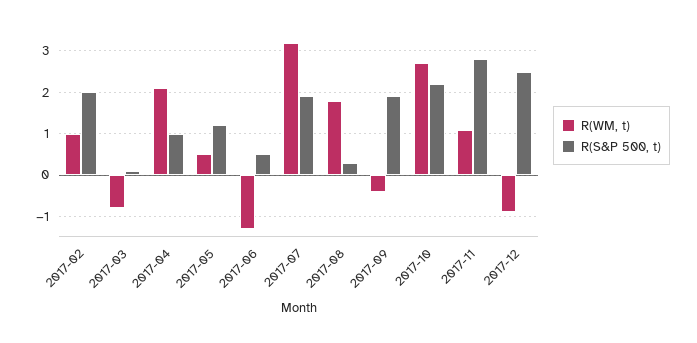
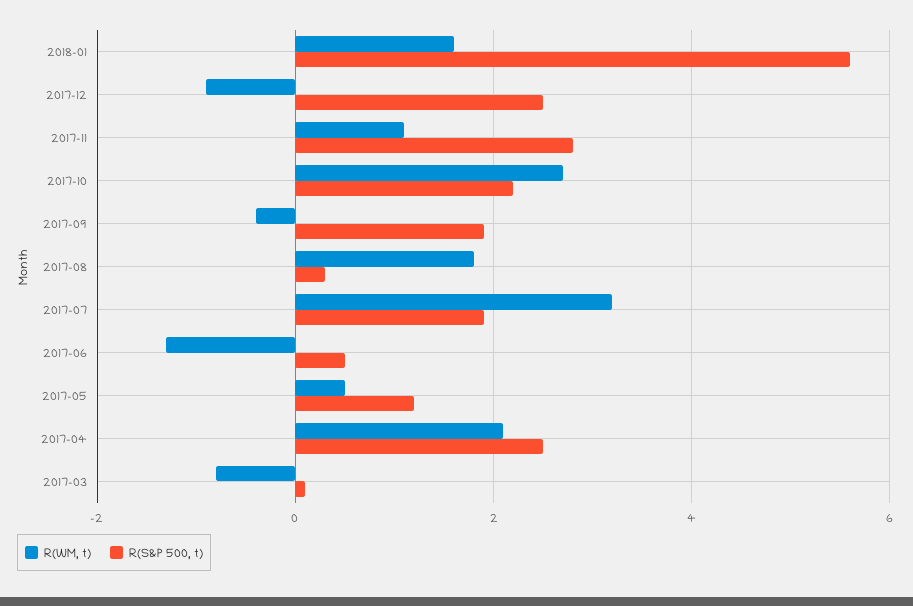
R(WM, t), 2017-02: 1 -> none
R(S&P 500, t), 2017-02: 2 -> none
R(S&P 500, t), 2017-04: 1 -> 2.5
R(WM, t), 2018-01: none -> 1.5
R(S&P 500, t), 2018-01: none -> 5.5

